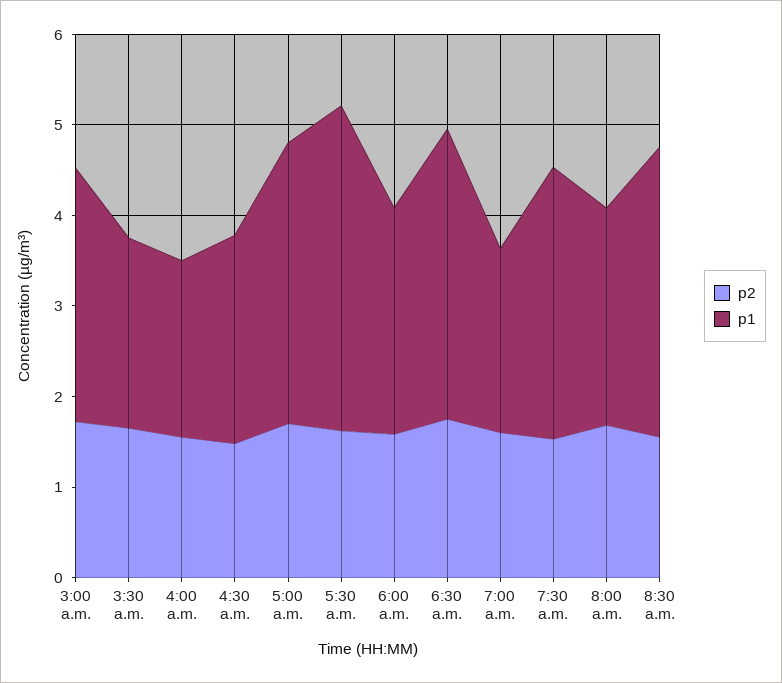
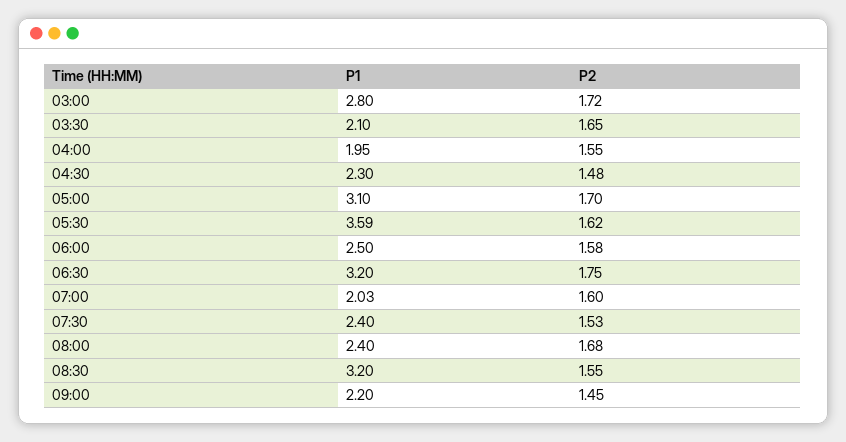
p1, 7:30 a.m.: 3 -> 2.4
p1, 09:00: none -> 2.2
p2, 09:00: none -> 1.45

